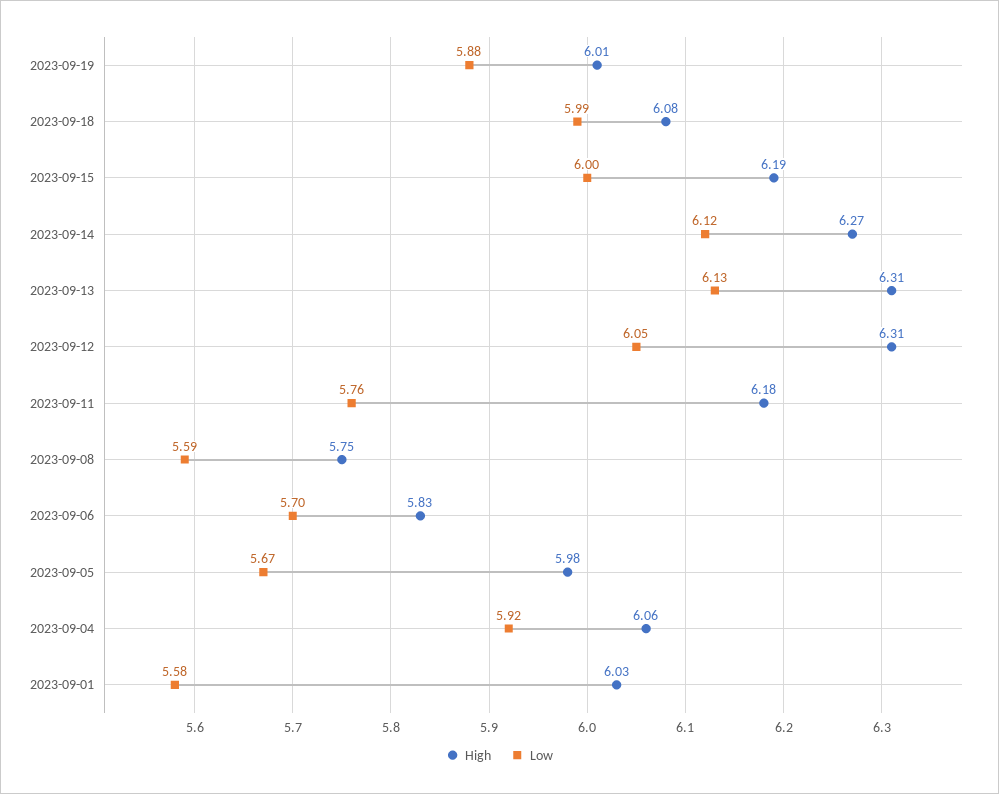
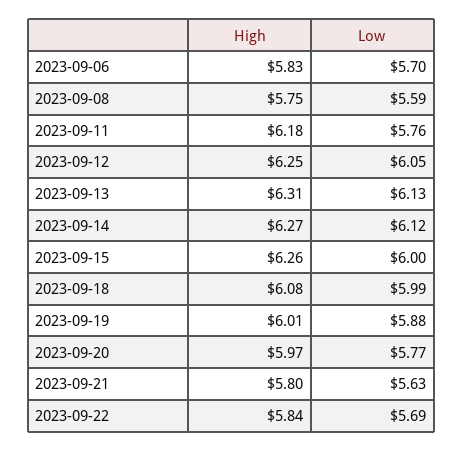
High, 2023-09-15: 6.19 -> 6.26
High, 2023-09-12: 6.31 -> 6.25
High, 2023-09-05: 5.98 -> none
Low, 2023-09-05: 5.67 -> none
High, 2023-09-04: 6.06 -> none
Low, 2023-09-04: 5.92 -> none
High, 2023-09-01: 6.03 -> none
Low, 2023-09-01: 5.58 -> none
High, 2023-09-20: none -> 5.97
Low, 2023-09-20: none -> 5.77
High, 2023-09-21: none -> 5.8
Low, 2023-09-21: none -> 5.63
High, 2023-09-22: none -> 5.84
Low, 2023-09-22: none -> 5.69

